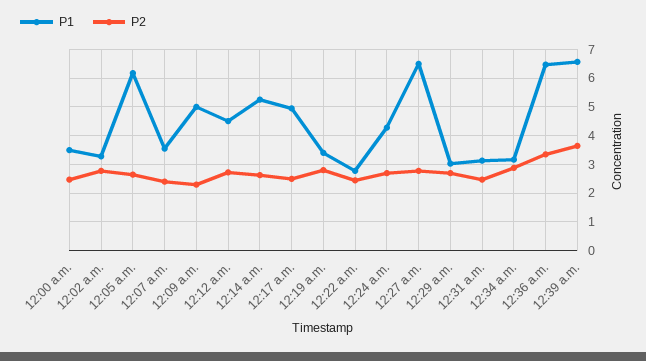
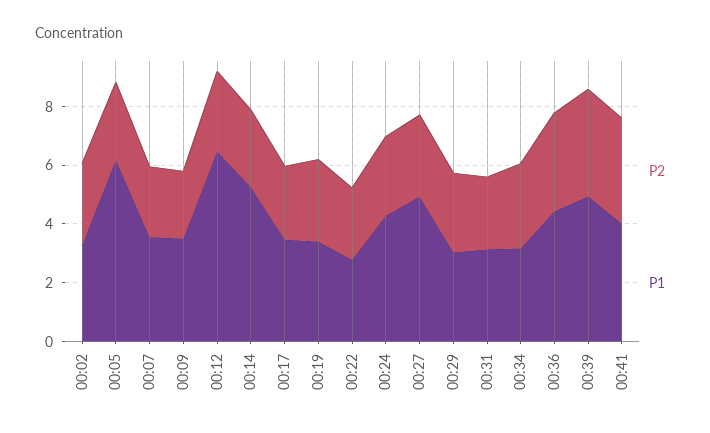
P1, 12:00 a.m.: 3.5 -> none
P2, 12:00 a.m.: 2.5 -> none
P1, 12:09 a.m.: 5 -> 3.5
P1, 12:12 a.m.: 4.5 -> 6.5
P1, 12:17 a.m.: 5 -> 3.5
P1, 12:27 a.m.: 6.5 -> 5
P1, 12:36 a.m.: 6.5 -> 4.5
P1, 12:39 a.m.: 6.5 -> 5
P2, 00:41: none -> 3.5
P1, 00:41: none -> 4

